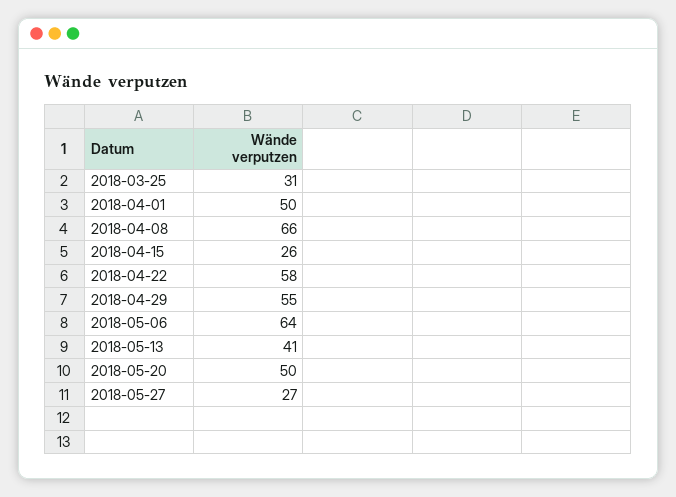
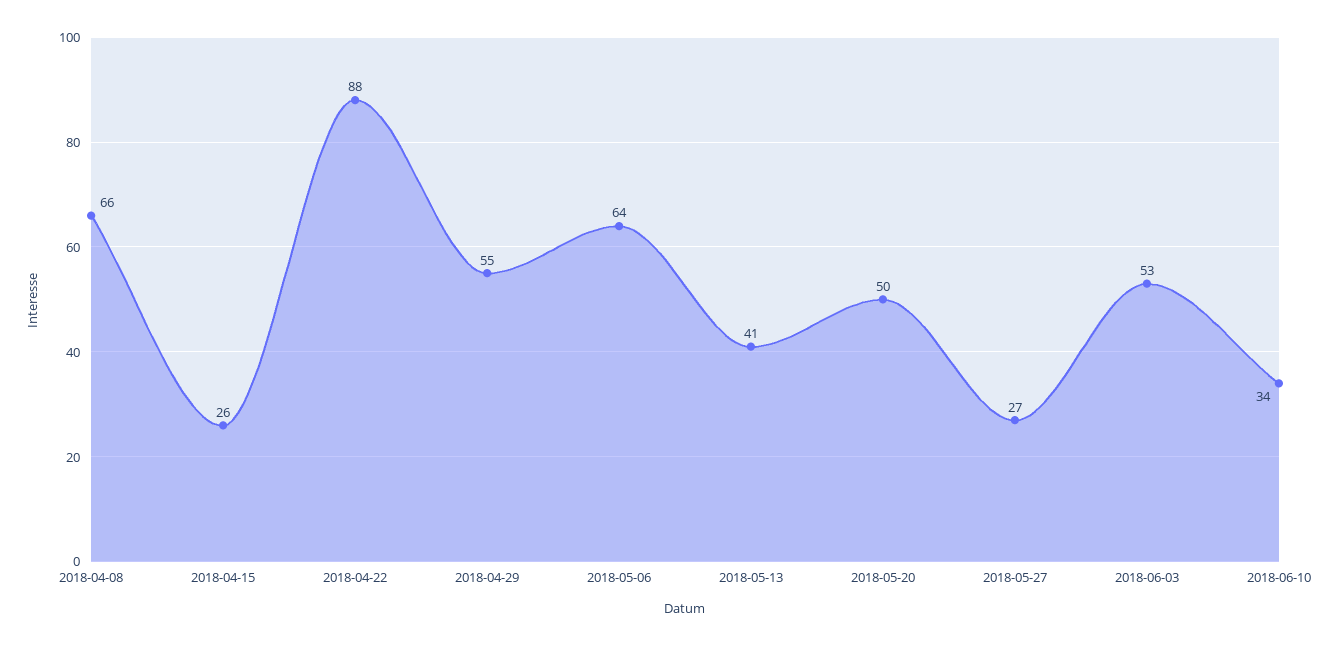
2018-03-25: 31 -> none
2018-04-01: 50 -> none
2018-04-22: 58 -> 88
2018-06-03: none -> 53
2018-06-10: none -> 34

